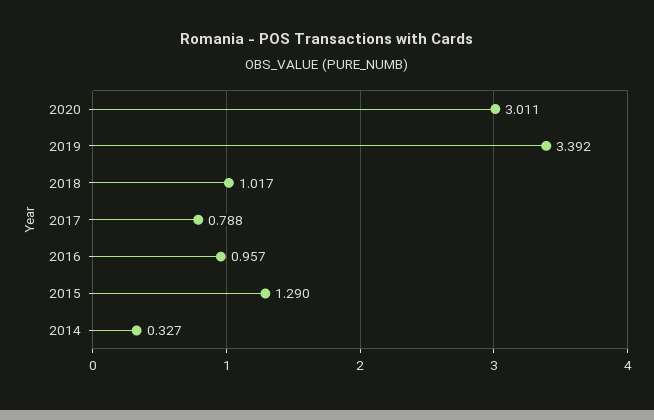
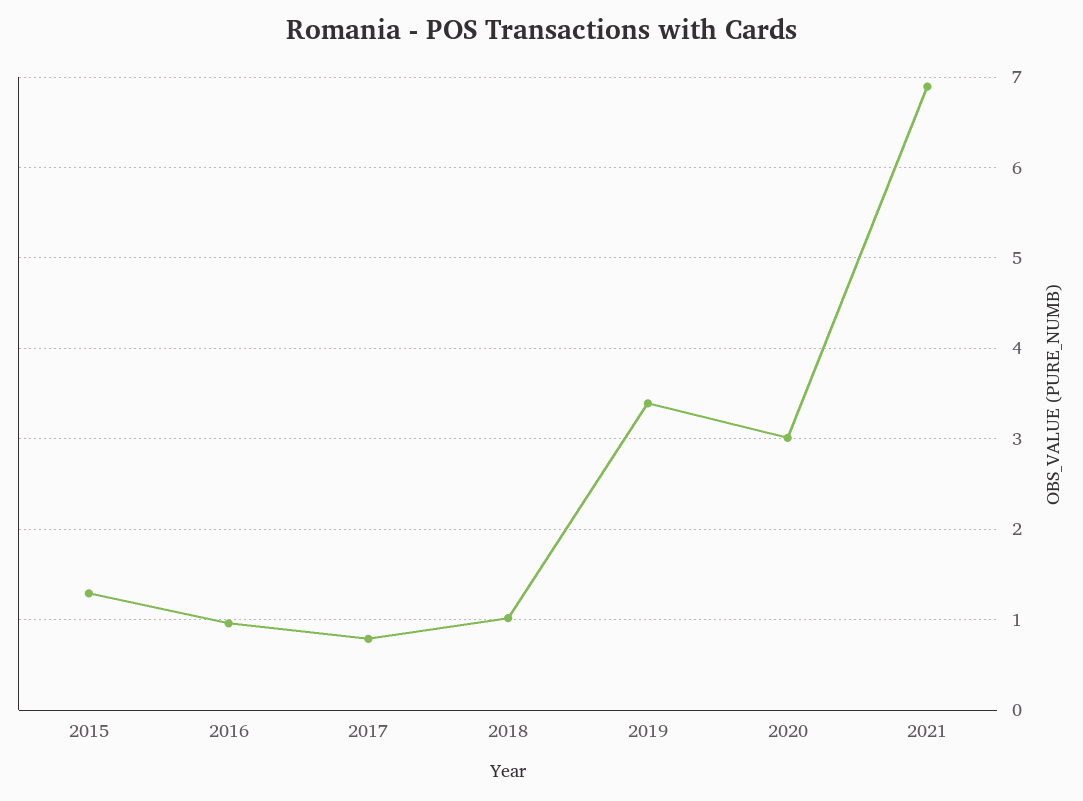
2014: 0.327 -> none
2021: none -> 6.9

